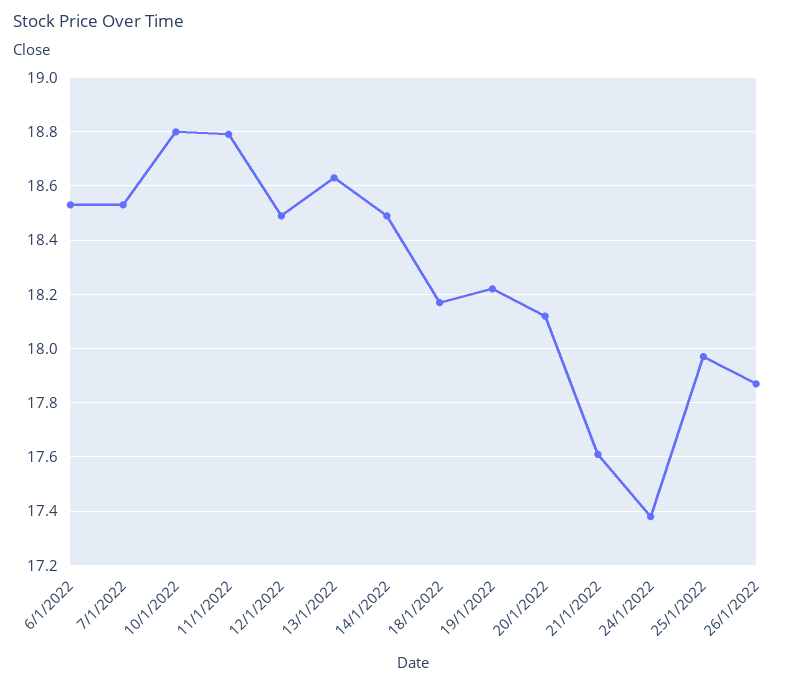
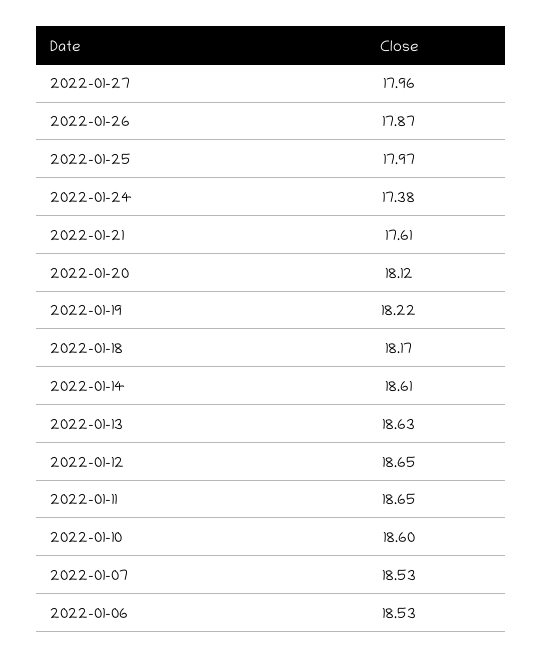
10/1/2022: 18.8 -> 18.6
11/1/2022: 18.8 -> 18.65
12/1/2022: 18.5 -> 18.65
14/1/2022: 18.5 -> 18.61
2022-01-27: none -> 17.96

